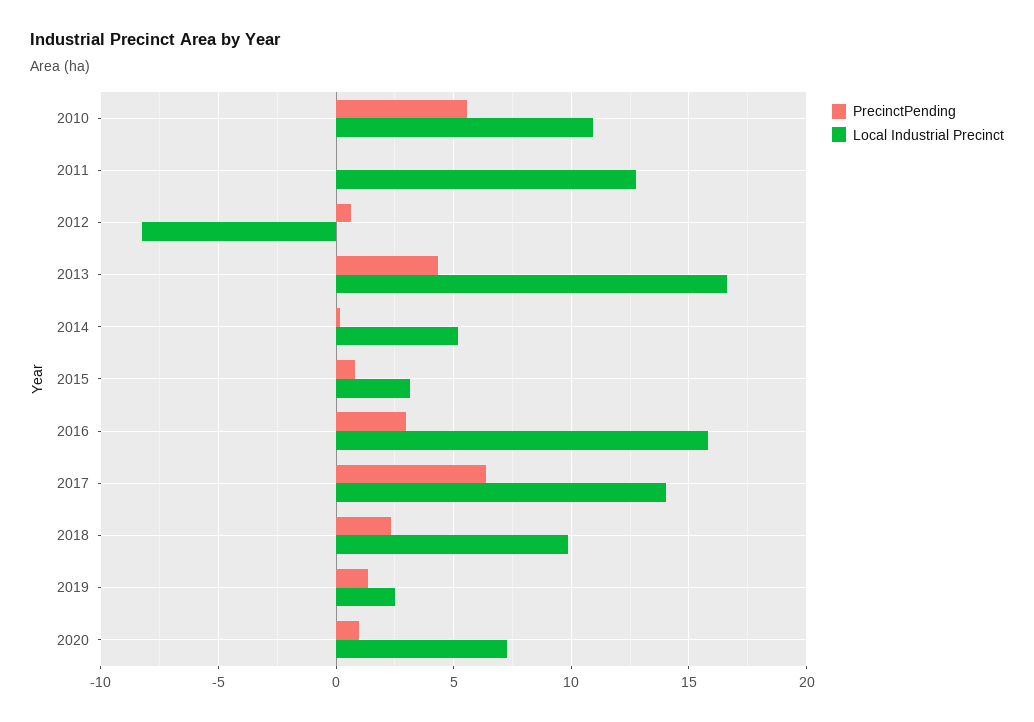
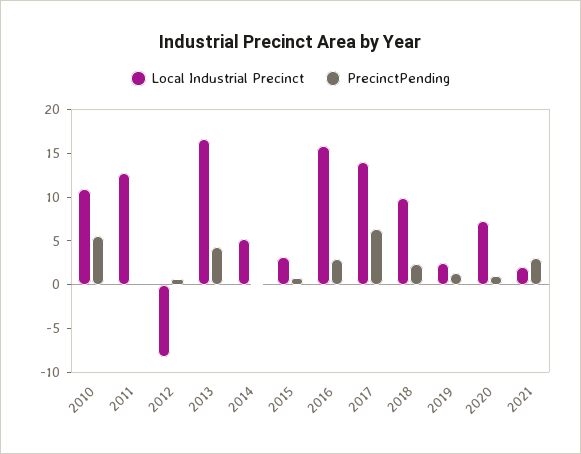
Local Industrial Precinct, 2021: none -> 2
PrecinctPending, 2021: none -> 3

